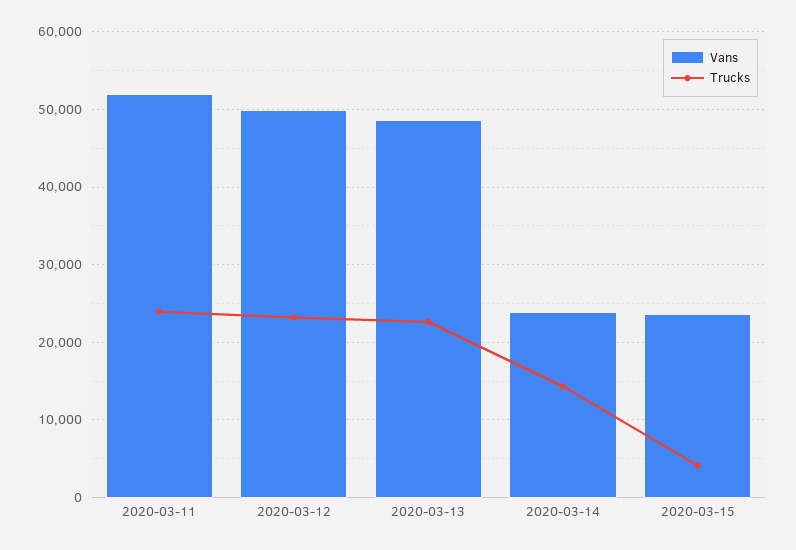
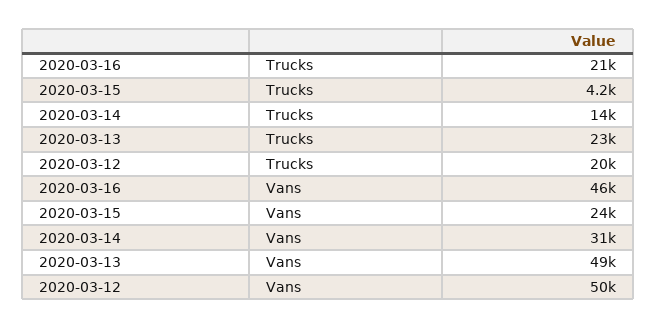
Vans, 2020-03-11: 52000 -> none
Trucks, 2020-03-11: 24000 -> none
Trucks, 2020-03-12: 23000 -> 20000
Vans, 2020-03-14: 24000 -> 31000
Trucks, 2020-03-16: none -> 21000
Vans, 2020-03-16: none -> 46000

